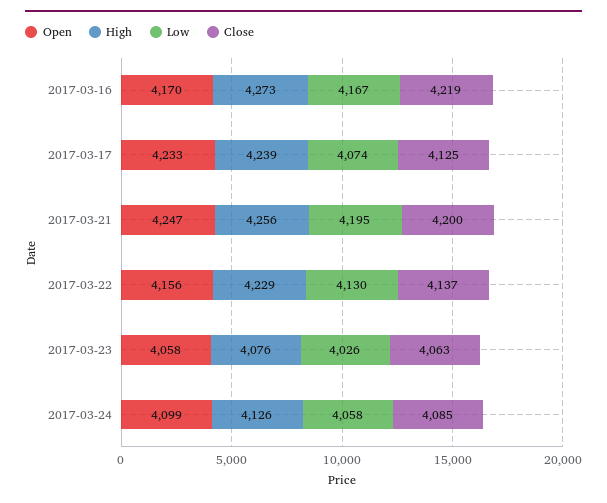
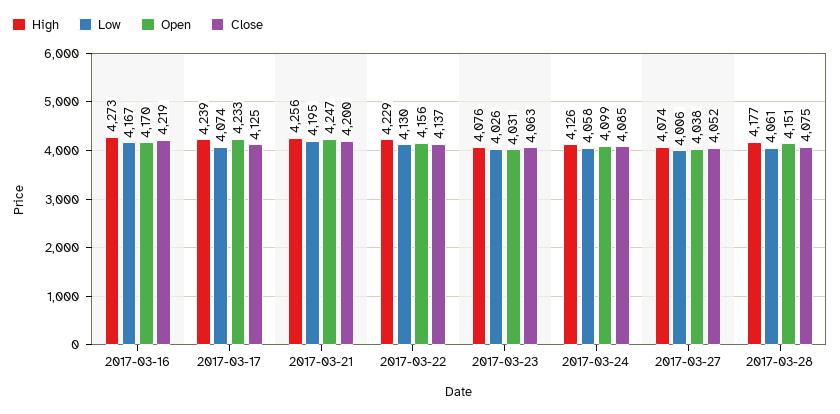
Open, 2017-03-23: 4058 -> 4031
High, 2017-03-27: none -> 4074
Low, 2017-03-27: none -> 4006
Open, 2017-03-27: none -> 4038
Close, 2017-03-27: none -> 4052
High, 2017-03-28: none -> 4177
Low, 2017-03-28: none -> 4061
Open, 2017-03-28: none -> 4151
Close, 2017-03-28: none -> 4075

